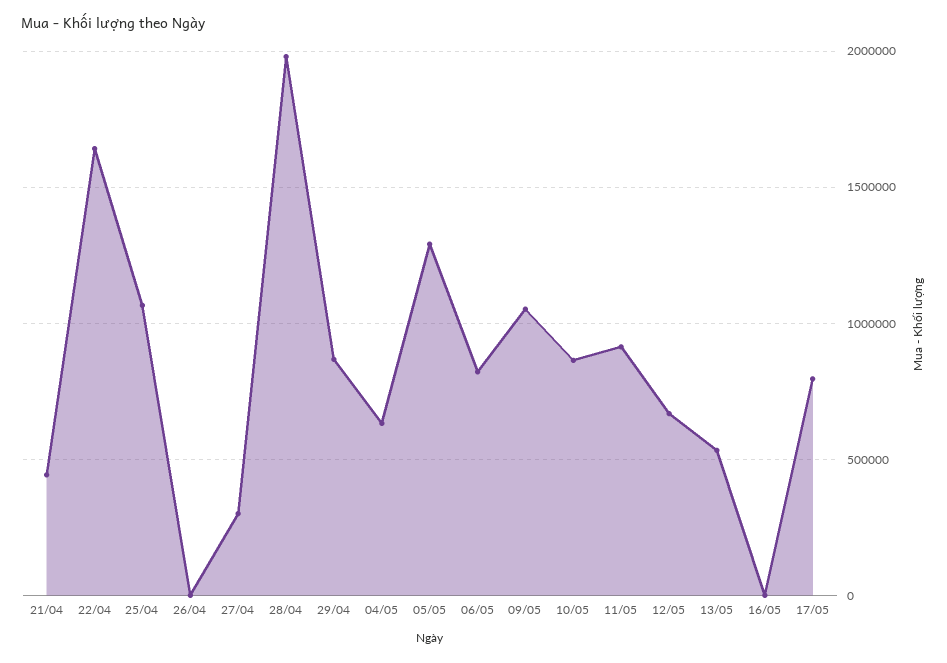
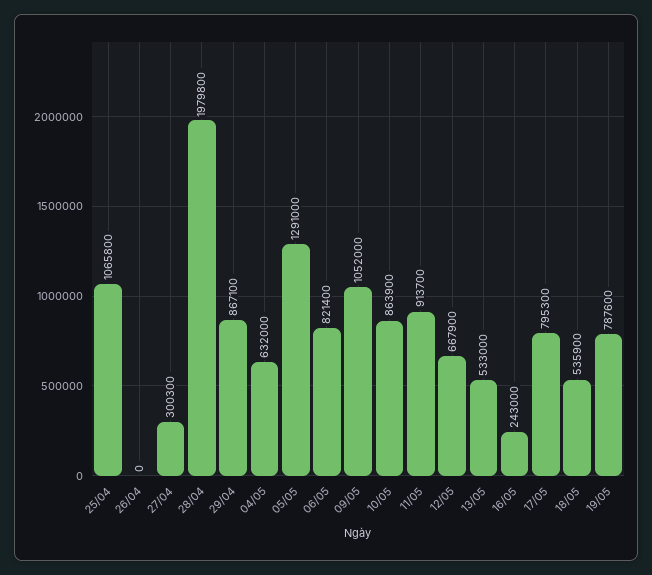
21/04: 450000 -> none
22/04: 1650000 -> none
16/05: 0 -> 243000
18/05: none -> 535900
19/05: none -> 787600

